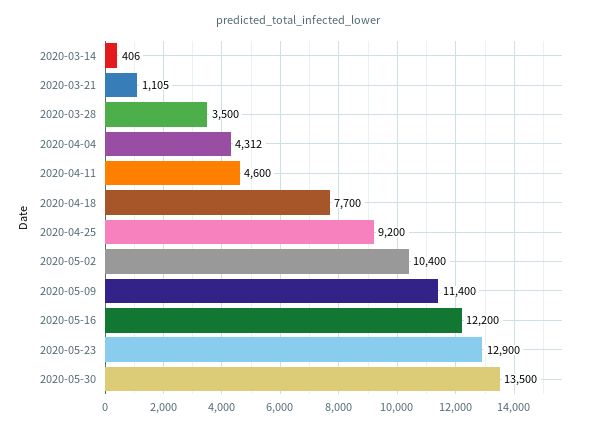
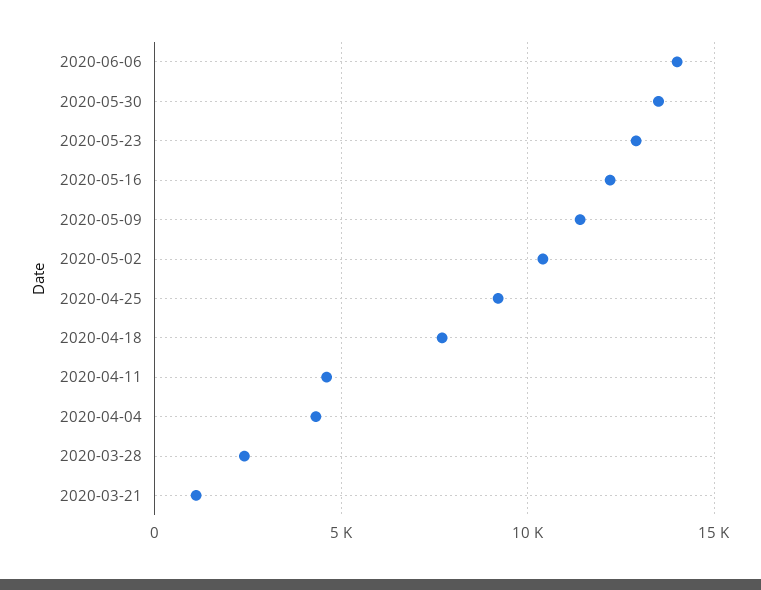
2020-03-14: 406 -> none
2020-03-28: 3500 -> 2500
2020-06-06: none -> 14000

